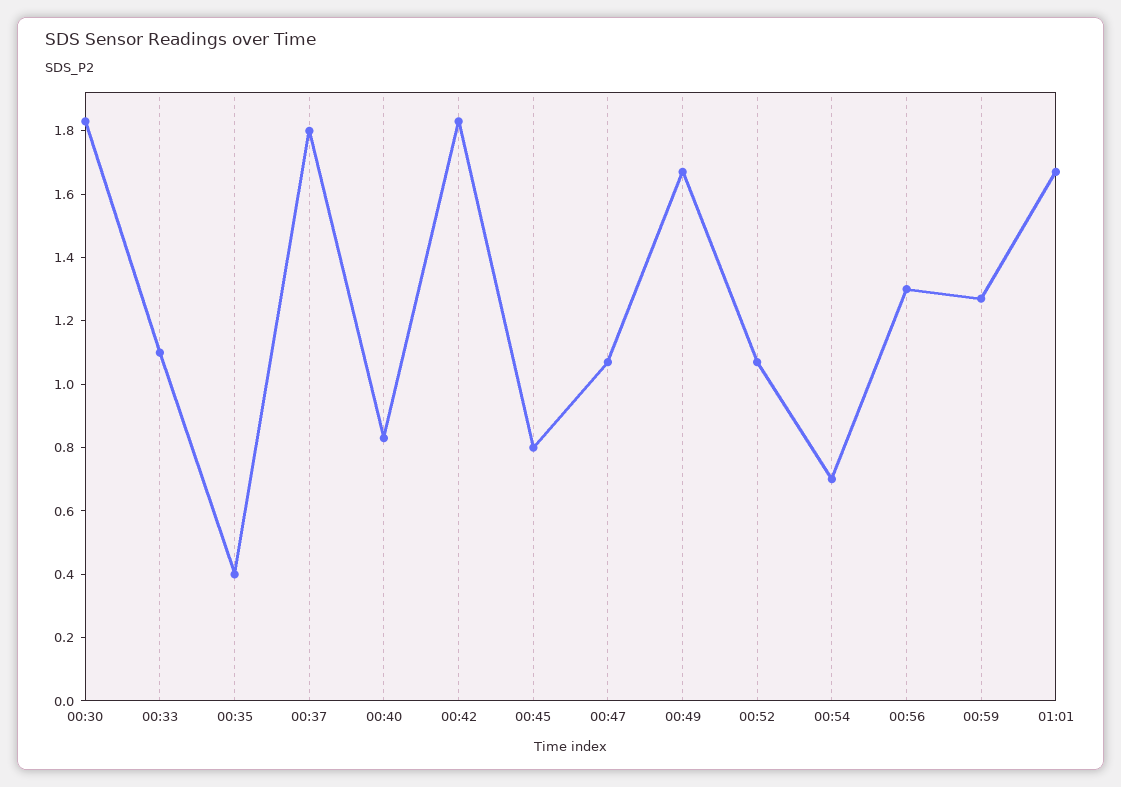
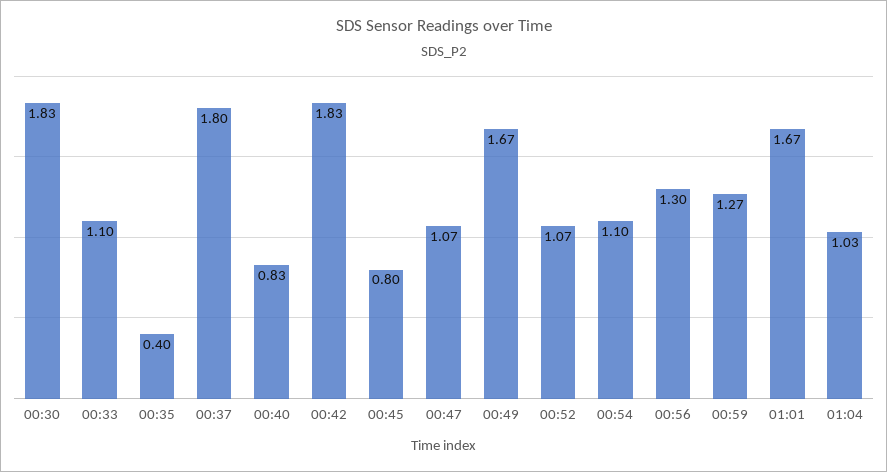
00:54: 0.7 -> 1.1
01:04: none -> 1.03

